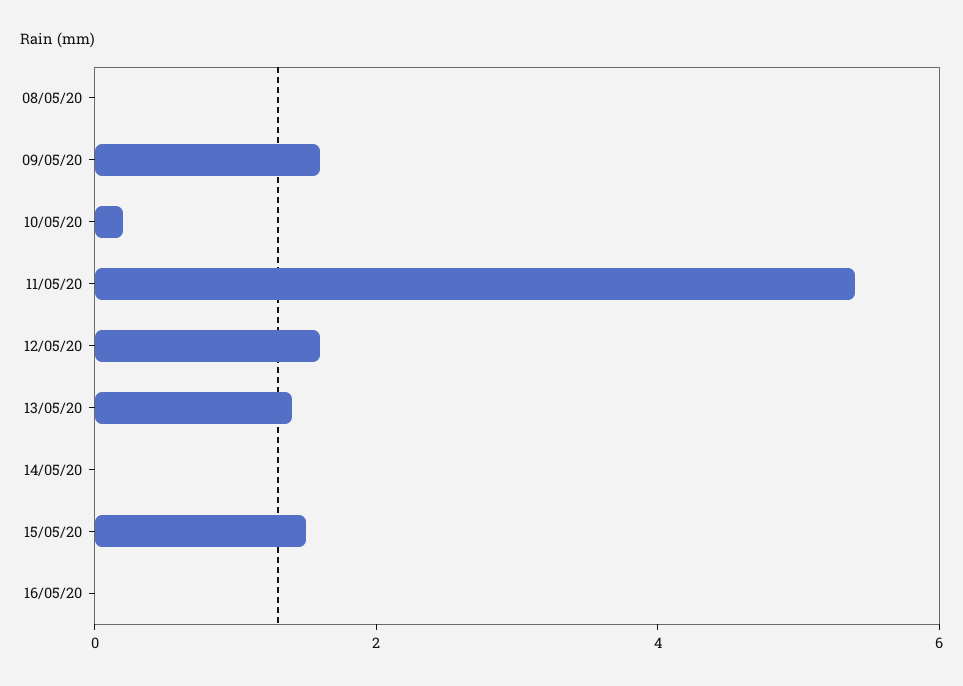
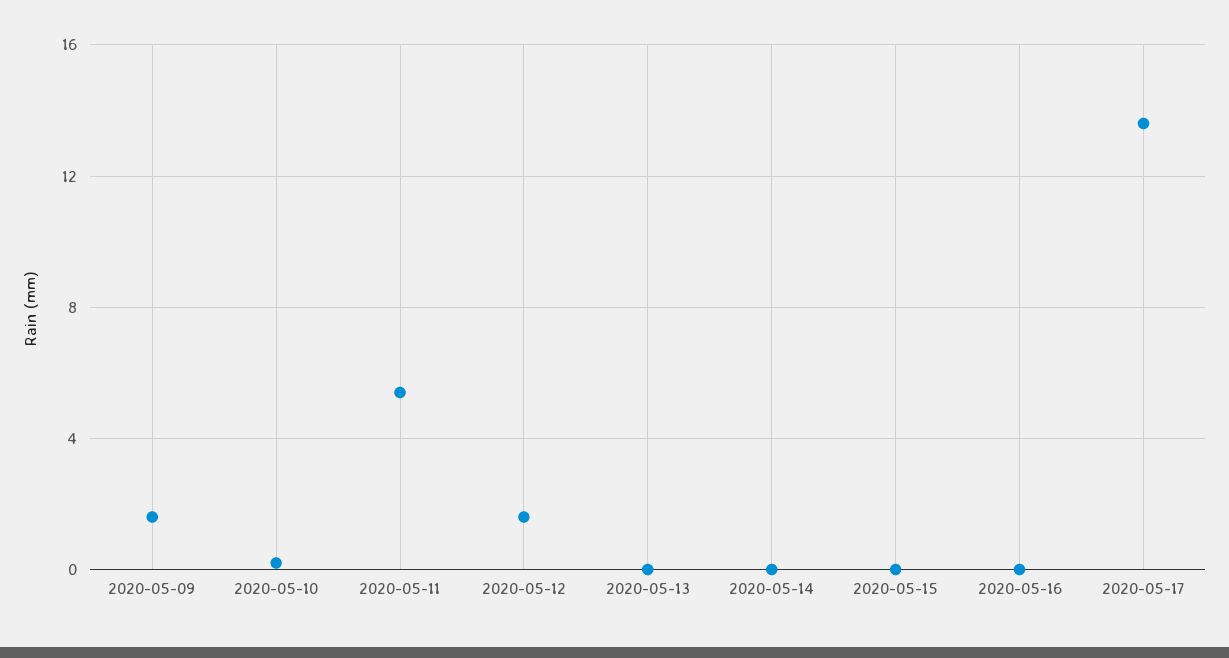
08/05/20: 0 -> none
13/05/20: 1.5 -> 0
15/05/20: 1.5 -> 0
2020-05-17: none -> 13.5

